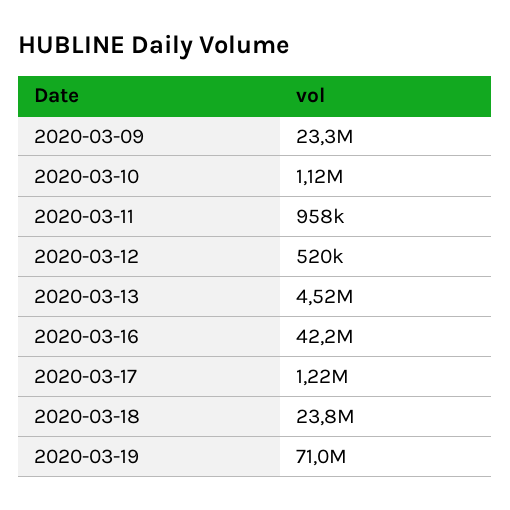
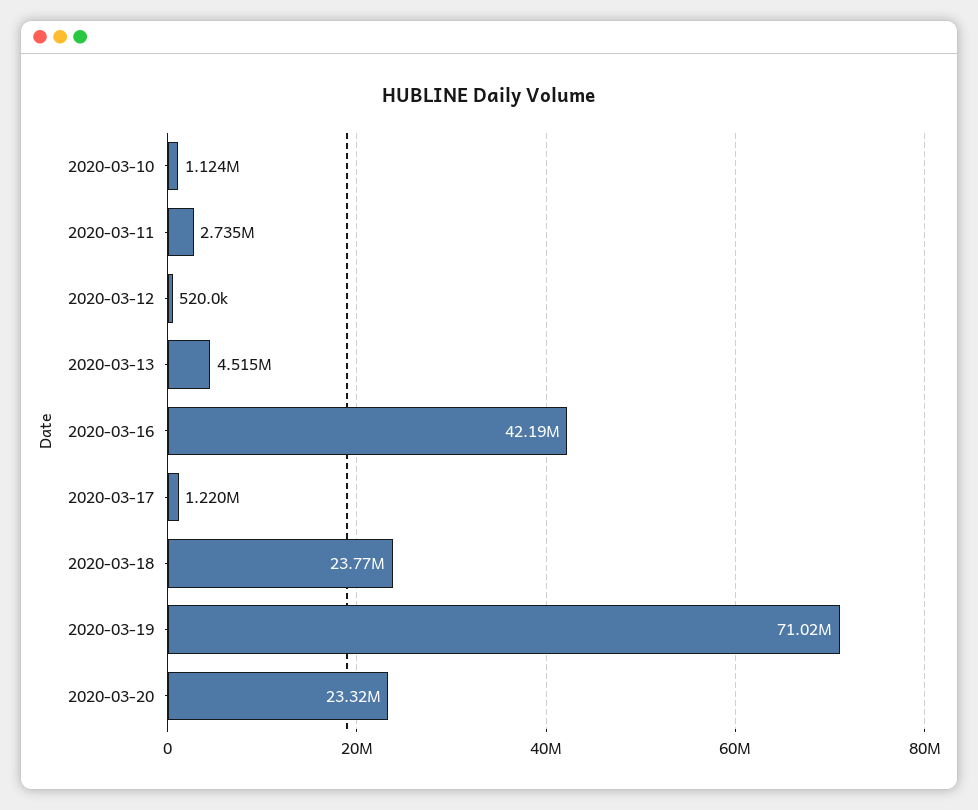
2020-03-09: 23300000 -> none
2020-03-11: 958000 -> 2735000
2020-03-20: none -> 23320000

